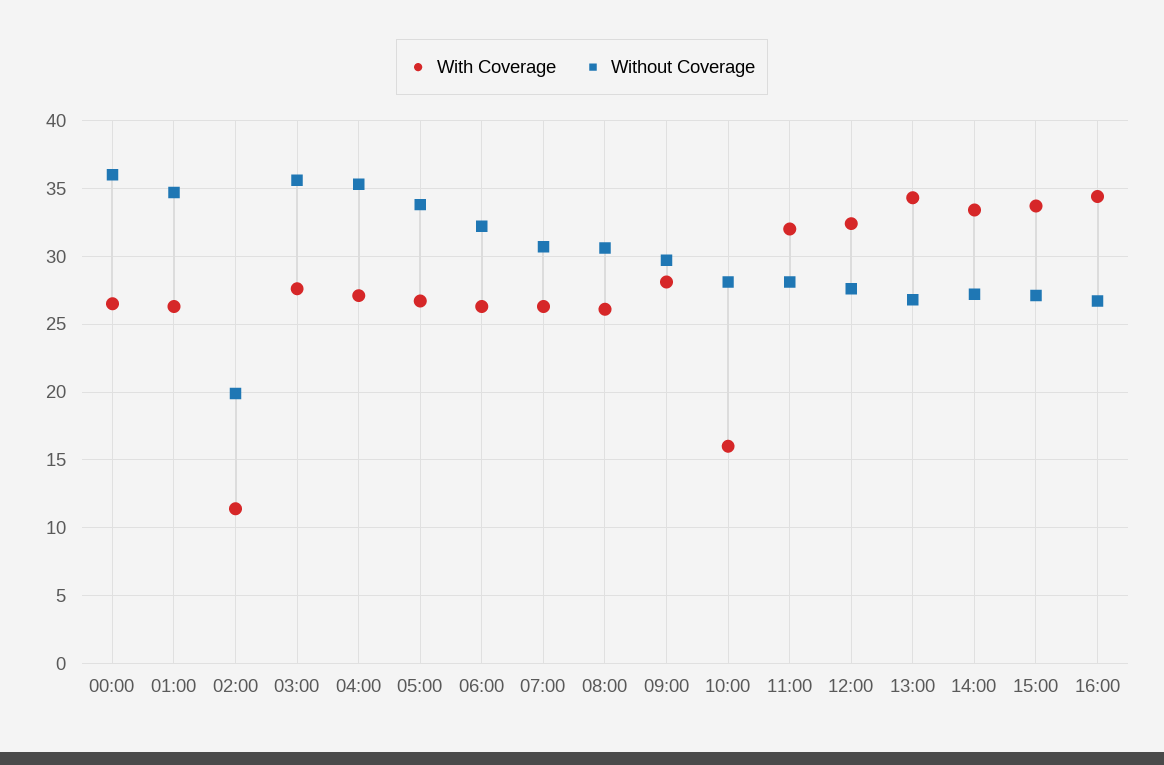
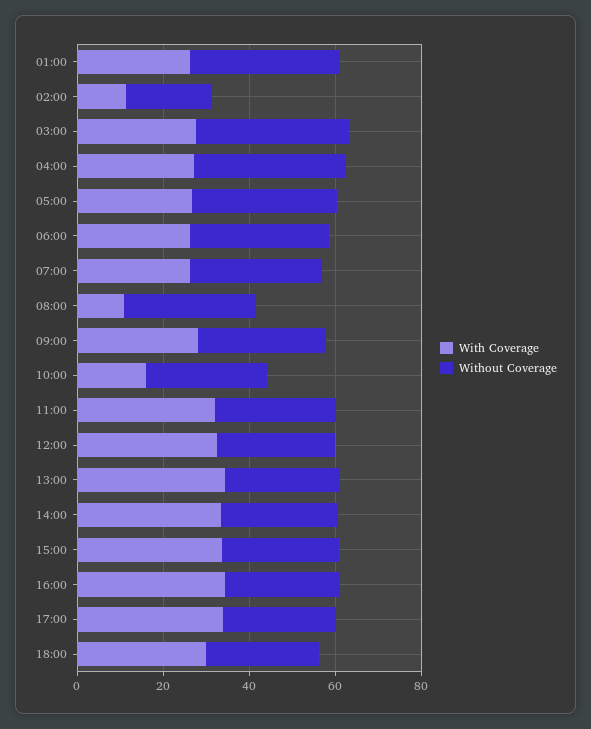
With Coverage, 00:00: 26.5 -> none
Without Coverage, 00:00: 36 -> none
With Coverage, 08:00: 26 -> 10
With Coverage, 17:00: none -> 35
Without Coverage, 17:00: none -> 25
With Coverage, 18:00: none -> 30
Without Coverage, 18:00: none -> 25

